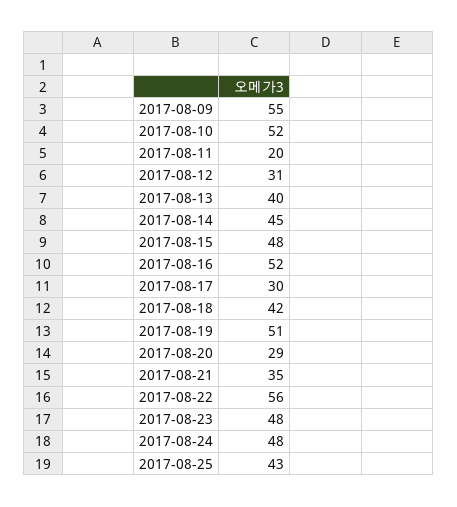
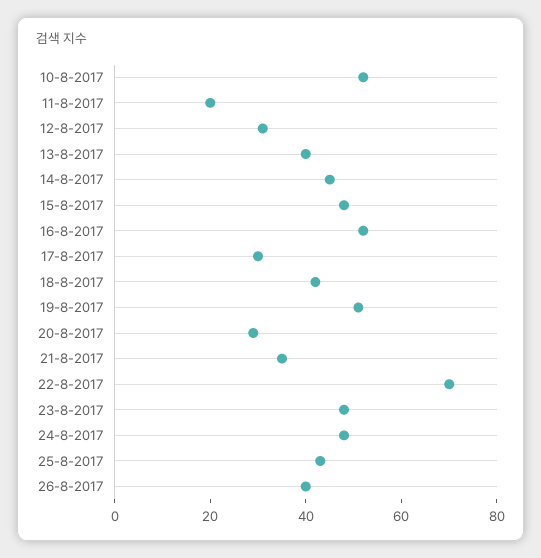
2017-08-09: 55 -> none
2017-08-22: 56 -> 70
26-8-2017: none -> 40

